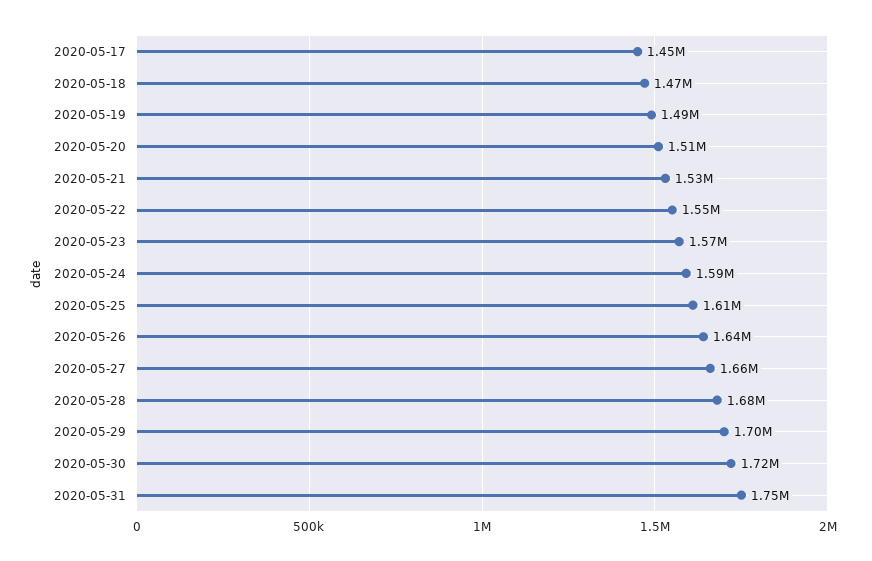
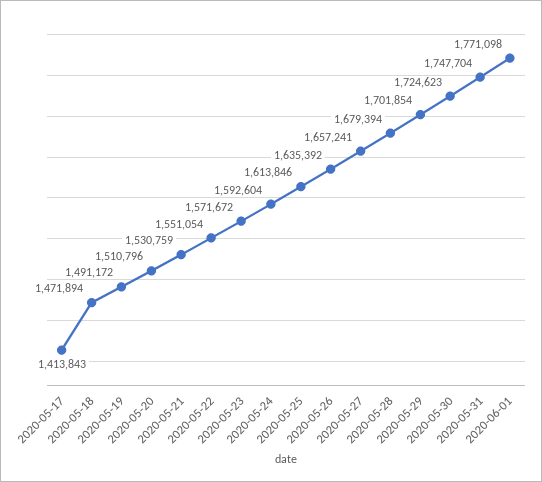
2020-05-17: 1450000 -> 1413843
2020-06-01: none -> 1771098

